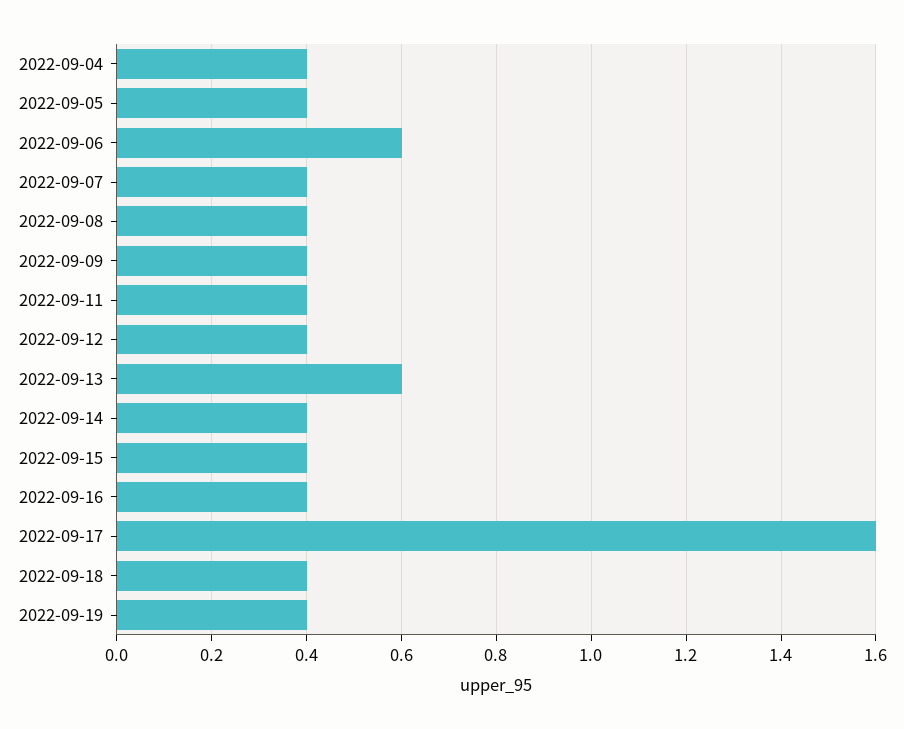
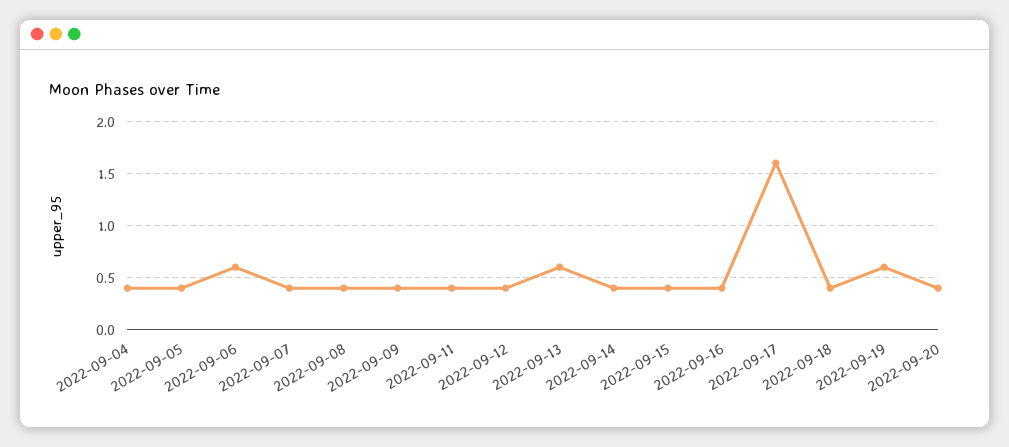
2022-09-19: 0.4 -> 0.6
2022-09-20: none -> 0.4

